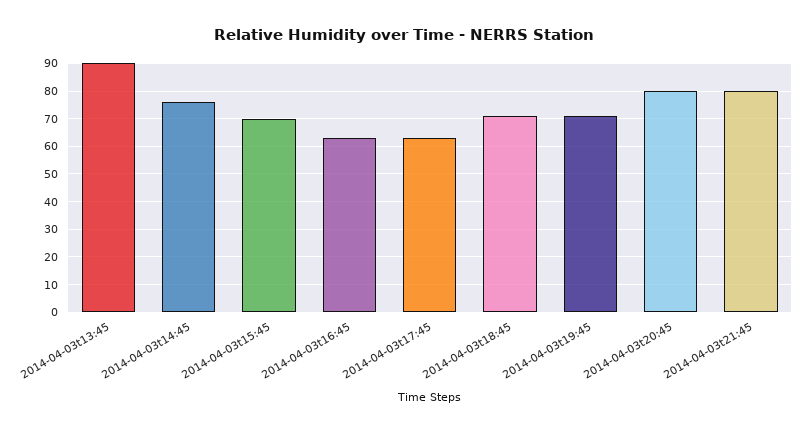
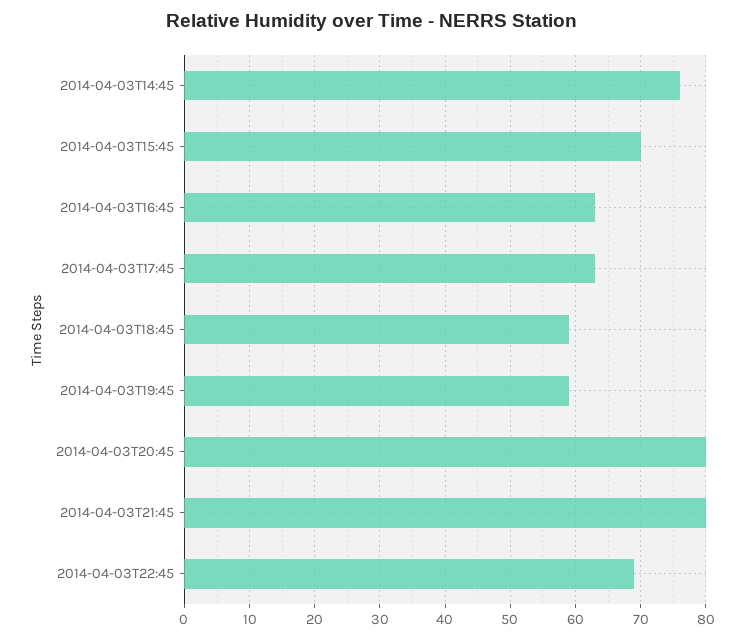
2014-04-03t13:45: 90 -> none
2014-04-03t18:45: 70 -> 59
2014-04-03t19:45: 70 -> 59
2014-04-03T22:45: none -> 69

